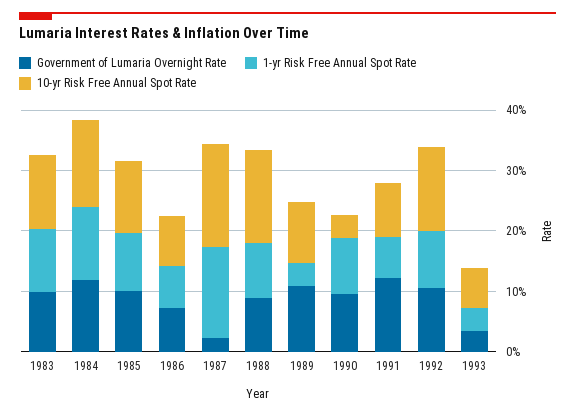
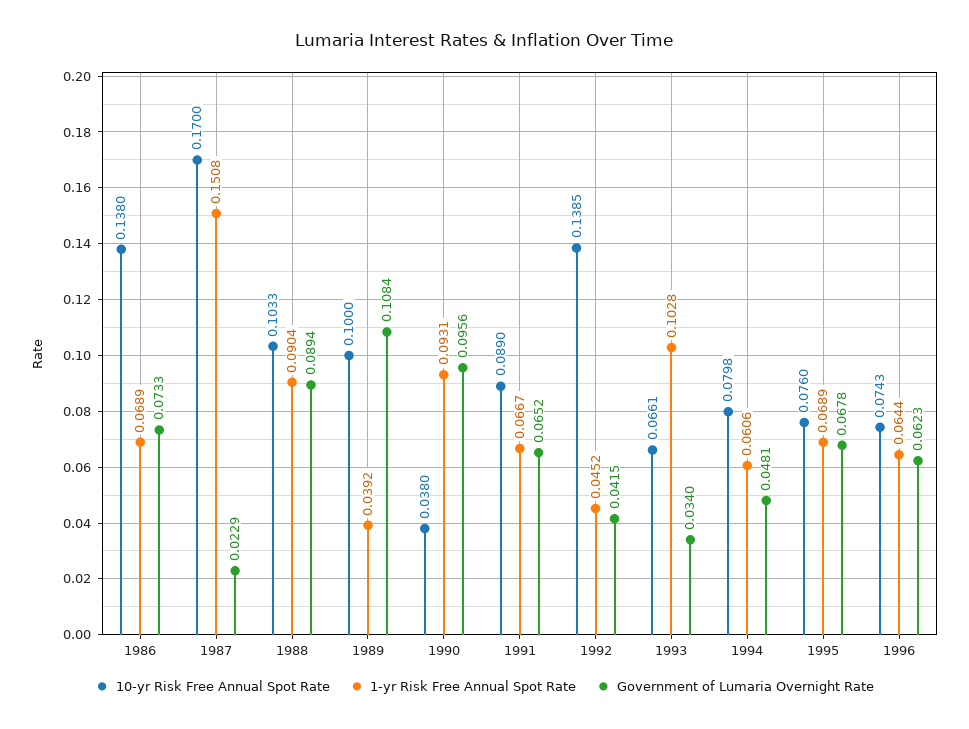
Government of Lumaria Overnight Rate, 1983: 0.1 -> none
1-yr Risk Free Annual Spot Rate, 1983: 0.1 -> none
10-yr Risk Free Annual Spot Rate, 1983: 0.12 -> none
Government of Lumaria Overnight Rate, 1984: 0.12 -> none
1-yr Risk Free Annual Spot Rate, 1984: 0.12 -> none
10-yr Risk Free Annual Spot Rate, 1984: 0.14 -> none
Government of Lumaria Overnight Rate, 1985: 0.1 -> none
1-yr Risk Free Annual Spot Rate, 1985: 0.1 -> none
10-yr Risk Free Annual Spot Rate, 1985: 0.12 -> none
10-yr Risk Free Annual Spot Rate, 1986: 0.08 -> 0.138
10-yr Risk Free Annual Spot Rate, 1988: 0.16 -> 0.1033
Government of Lumaria Overnight Rate, 1991: 0.12 -> 0.0652
Government of Lumaria Overnight Rate, 1992: 0.1 -> 0.0415
1-yr Risk Free Annual Spot Rate, 1992: 0.1 -> 0.0452
1-yr Risk Free Annual Spot Rate, 1993: 0.04 -> 0.1028
10-yr Risk Free Annual Spot Rate, 1994: none -> 0.0798
1-yr Risk Free Annual Spot Rate, 1994: none -> 0.0606
Government of Lumaria Overnight Rate, 1994: none -> 0.0481
10-yr Risk Free Annual Spot Rate, 1995: none -> 0.076
1-yr Risk Free Annual Spot Rate, 1995: none -> 0.0689
Government of Lumaria Overnight Rate, 1995: none -> 0.0678
10-yr Risk Free Annual Spot Rate, 1996: none -> 0.0743
1-yr Risk Free Annual Spot Rate, 1996: none -> 0.0644
Government of Lumaria Overnight Rate, 1996: none -> 0.0623

